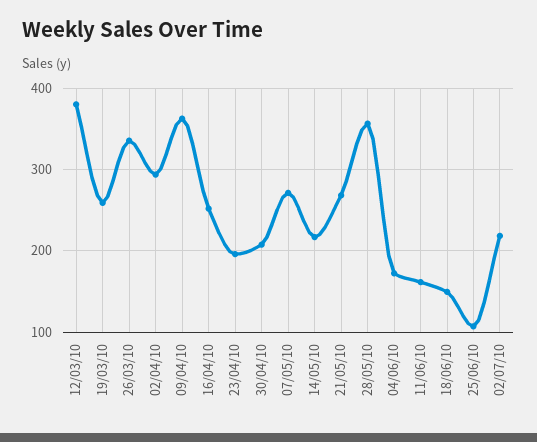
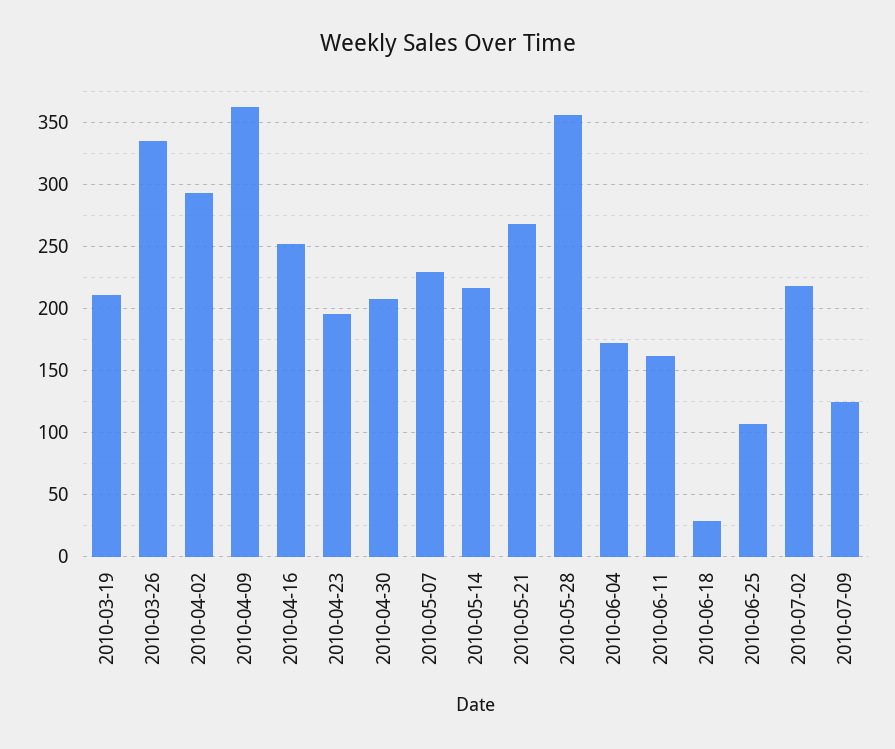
12/03/10: 380 -> none
19/03/10: 260 -> 210
07/05/10: 270 -> 230
18/06/10: 150 -> 30
2010-07-09: none -> 125

